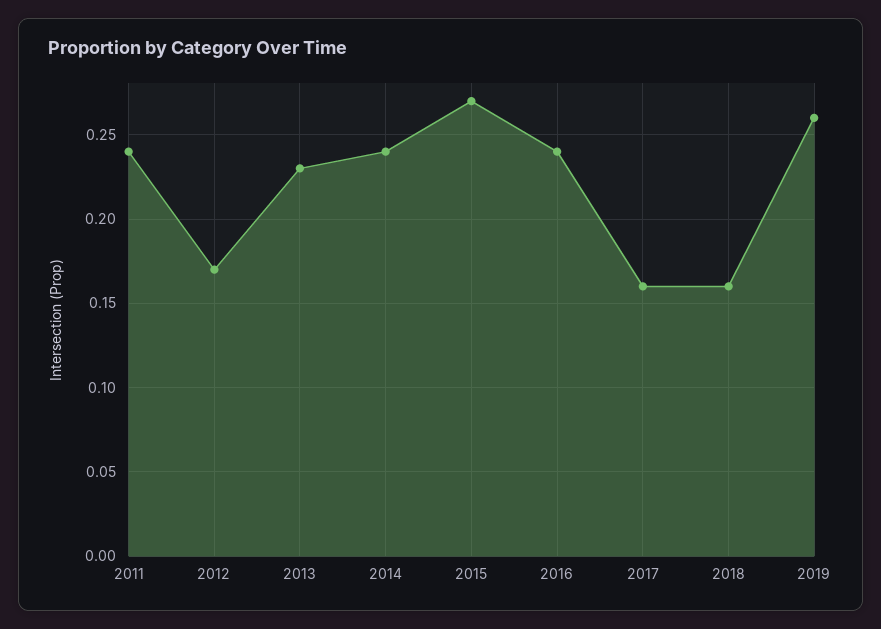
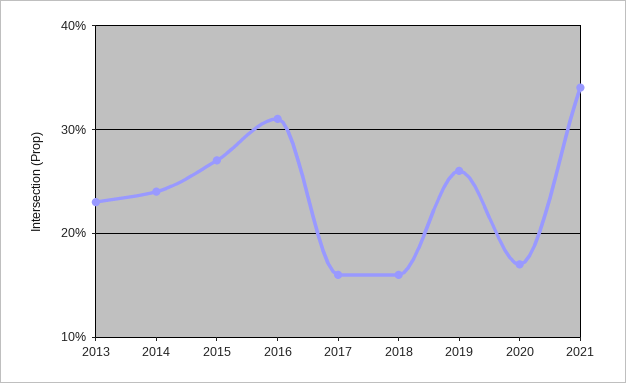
2011: 0.24 -> none
2012: 0.17 -> none
2016: 0.24 -> 0.31
2020: none -> 0.17
2021: none -> 0.34

